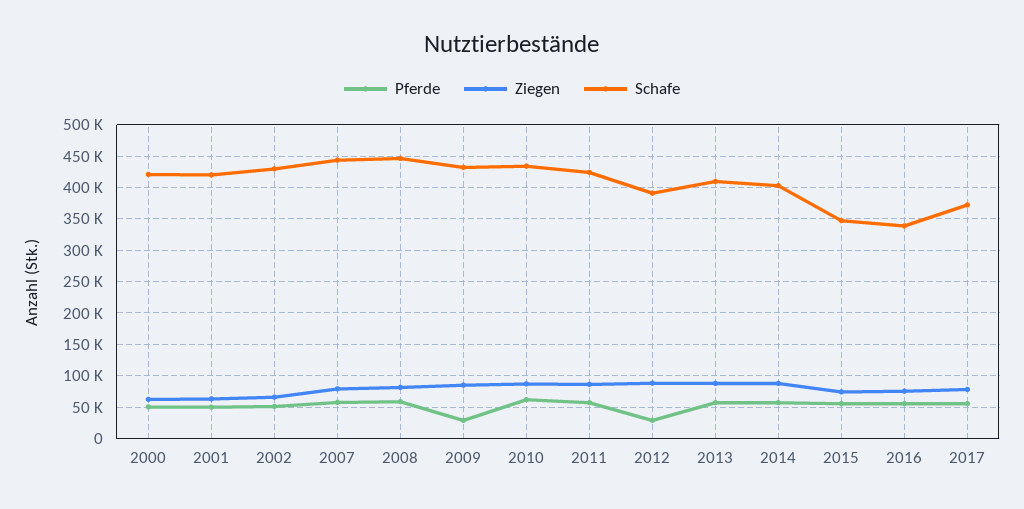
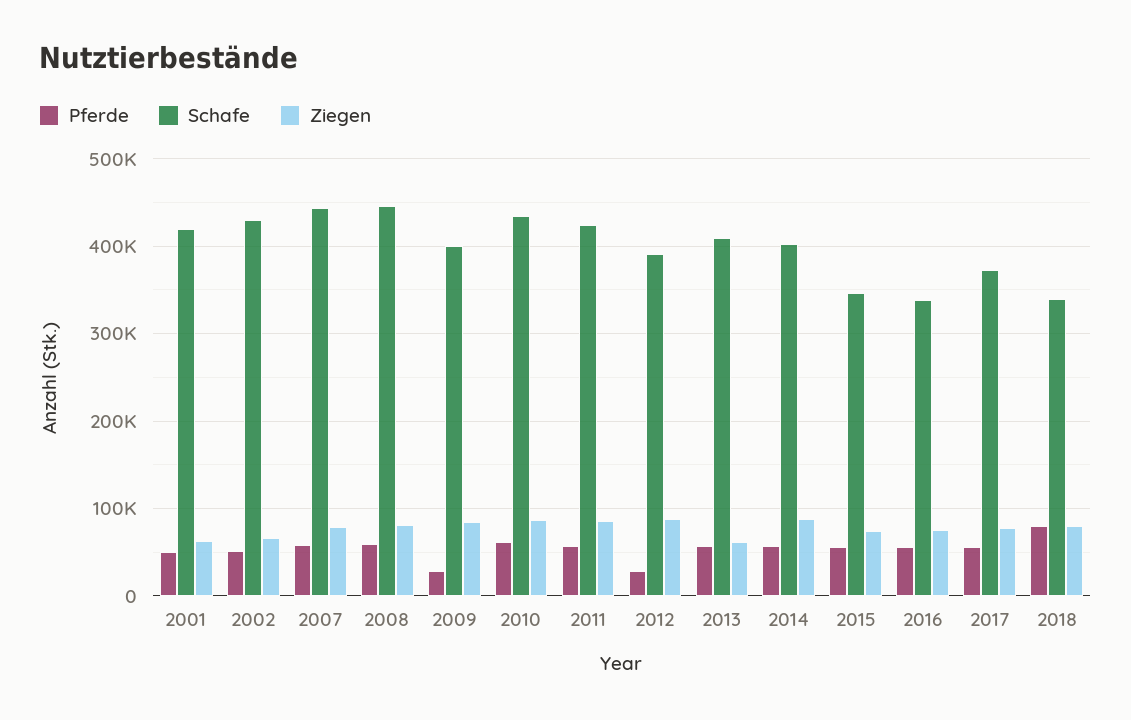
Pferde, 2000: 50000 -> none
Ziegen, 2000: 60000 -> none
Schafe, 2000: 420000 -> none
Schafe, 2009: 430000 -> 400000
Ziegen, 2013: 90000 -> 60000
Pferde, 2018: none -> 80000
Schafe, 2018: none -> 340000
Ziegen, 2018: none -> 80000

